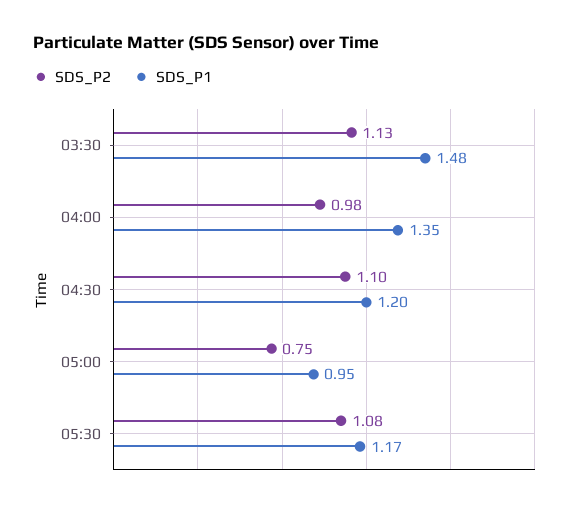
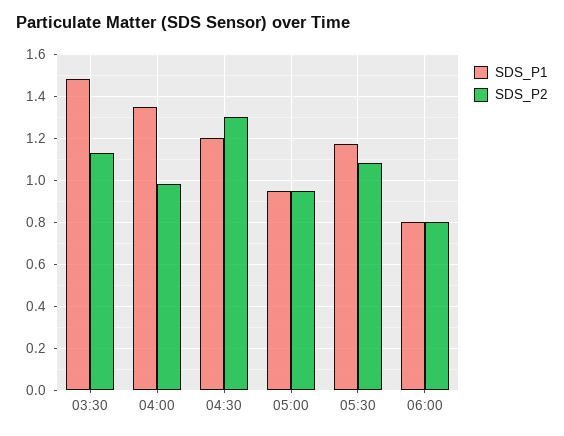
SDS_P2, 04:30: 1.1 -> 1.3
SDS_P2, 05:00: 0.75 -> 0.95
SDS_P1, 06:00: none -> 0.8
SDS_P2, 06:00: none -> 0.8

